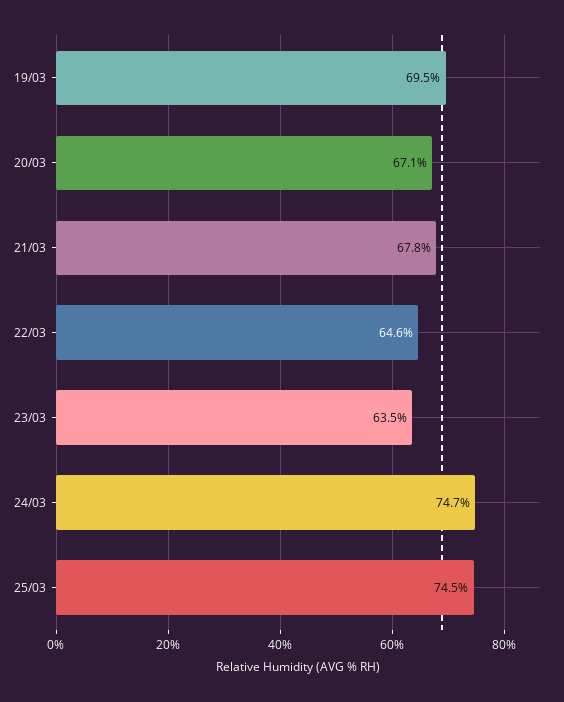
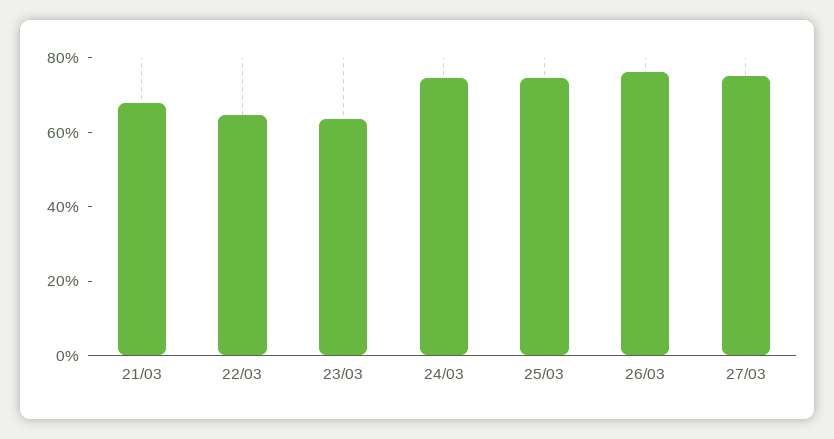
19/03: 69.5 -> none
20/03: 67.1 -> none
26/03: none -> 75
27/03: none -> 75

